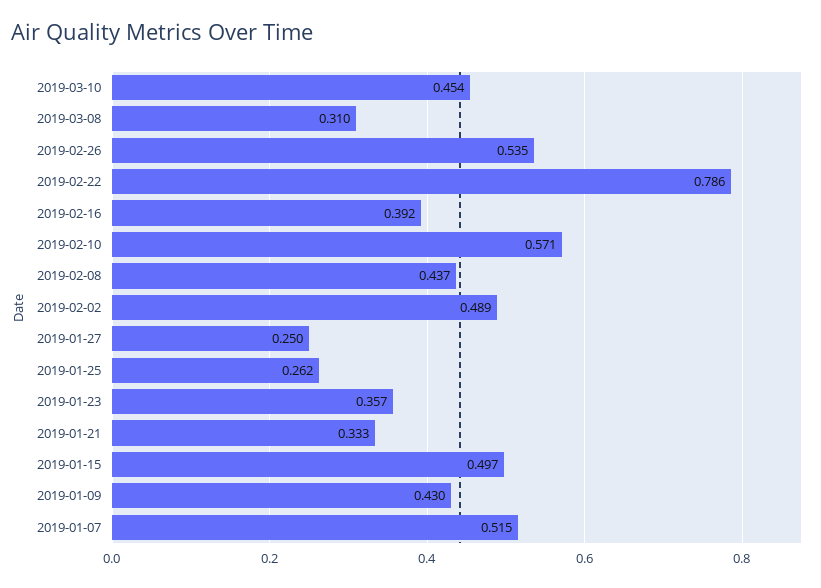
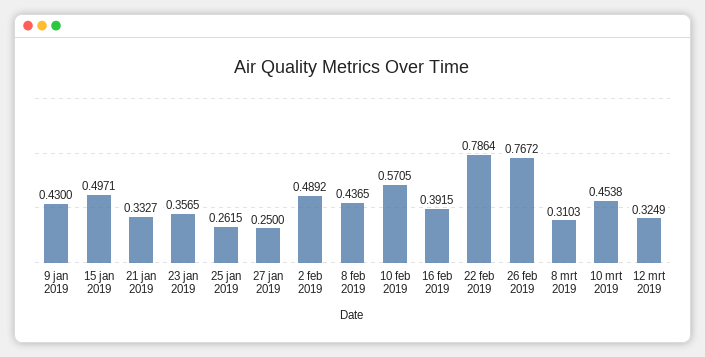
2019-02-26: 0.535 -> 0.7672
2019-01-07: 0.515 -> none
12 mrt 2019: none -> 0.3249

